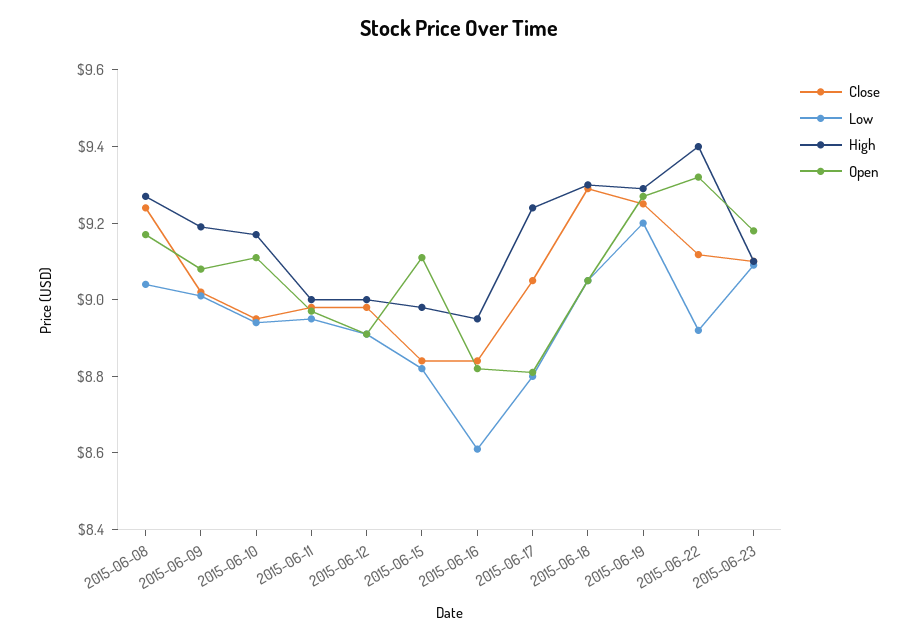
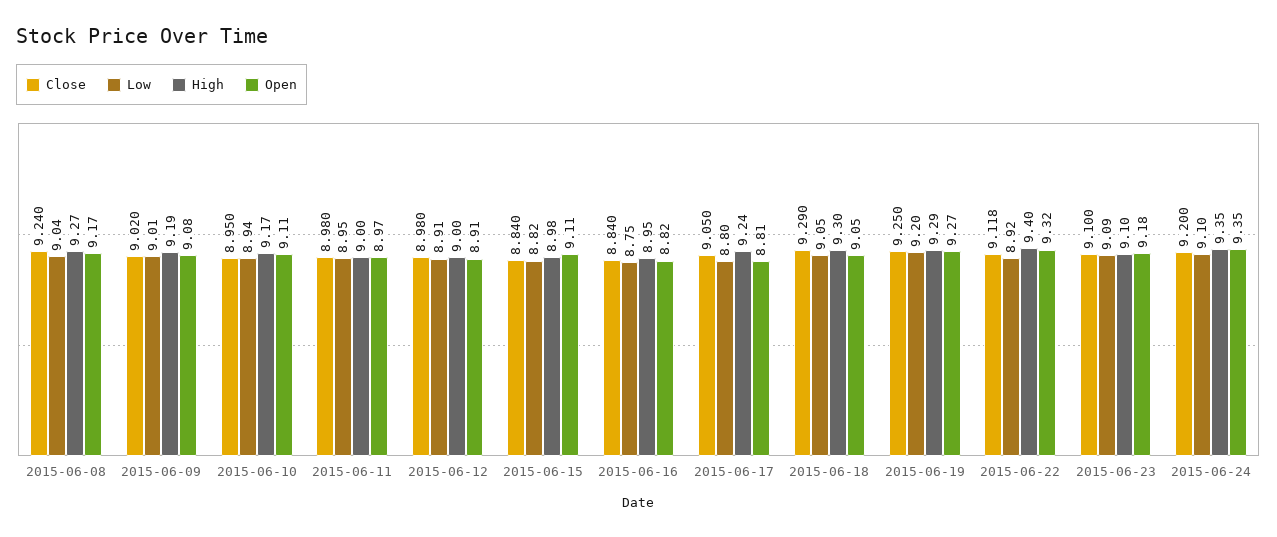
Low, 2015-06-16: 8.6 -> 8.75
Close, 2015-06-24: none -> 9.2
Low, 2015-06-24: none -> 9.1
High, 2015-06-24: none -> 9.35
Open, 2015-06-24: none -> 9.35

